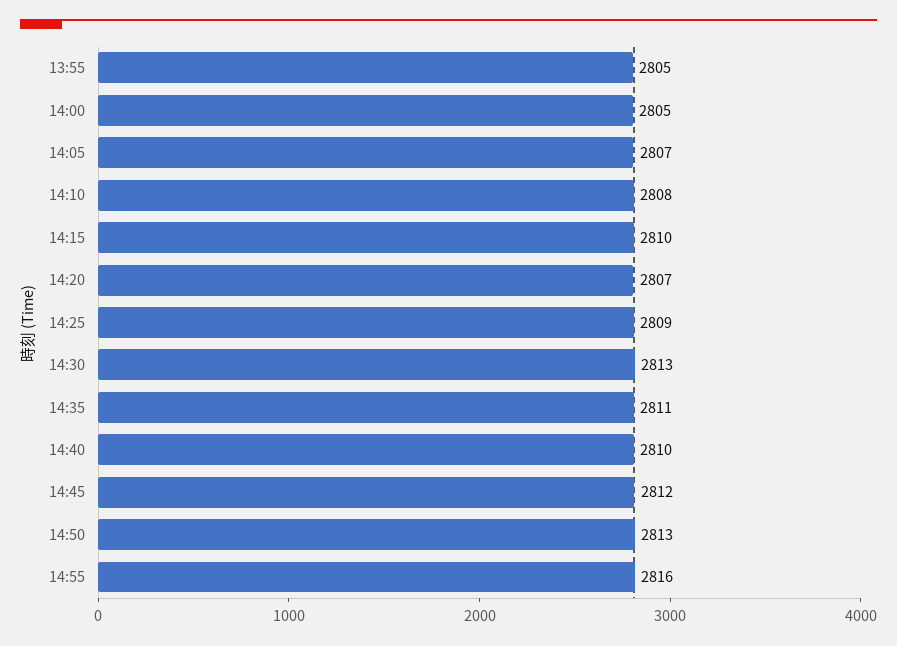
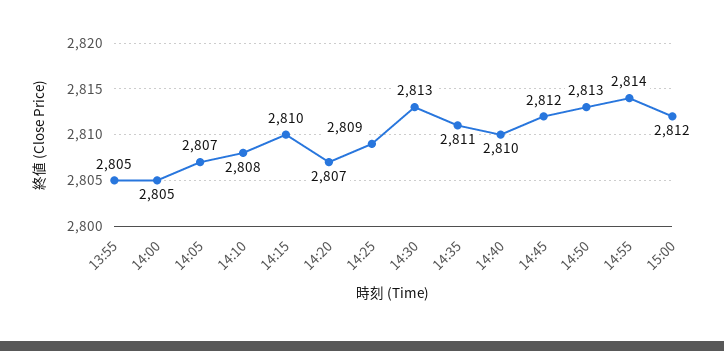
14:55: 2816 -> 2814
15:00: none -> 2812

